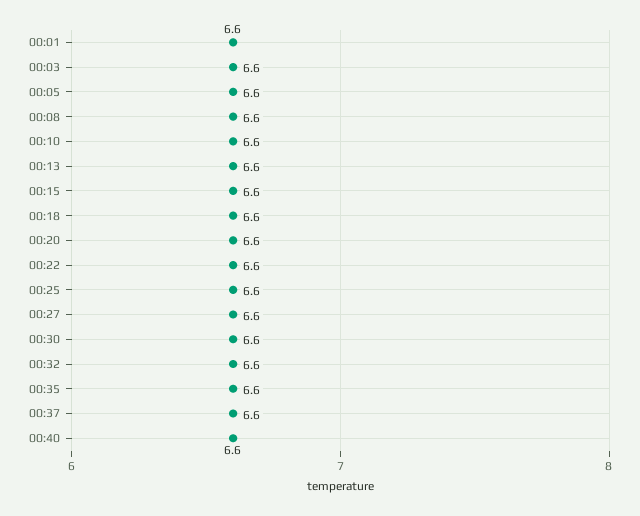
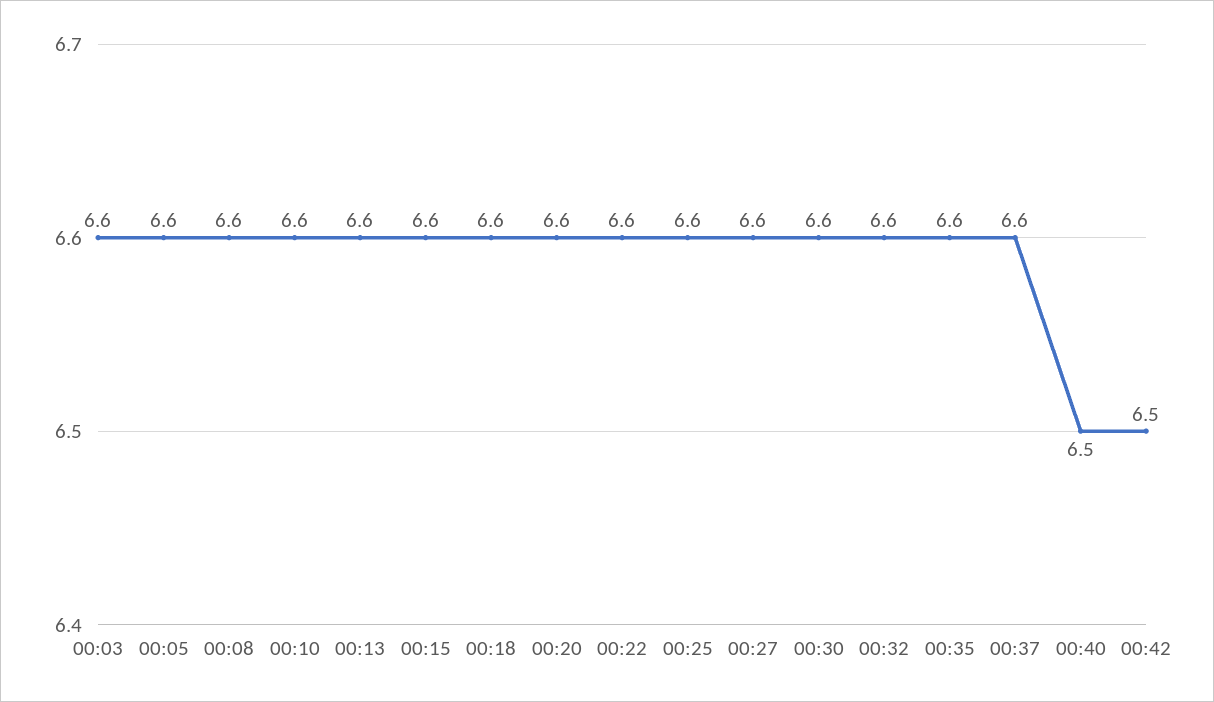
00:01: 6.6 -> none
00:40: 6.6 -> 6.5
00:42: none -> 6.5

